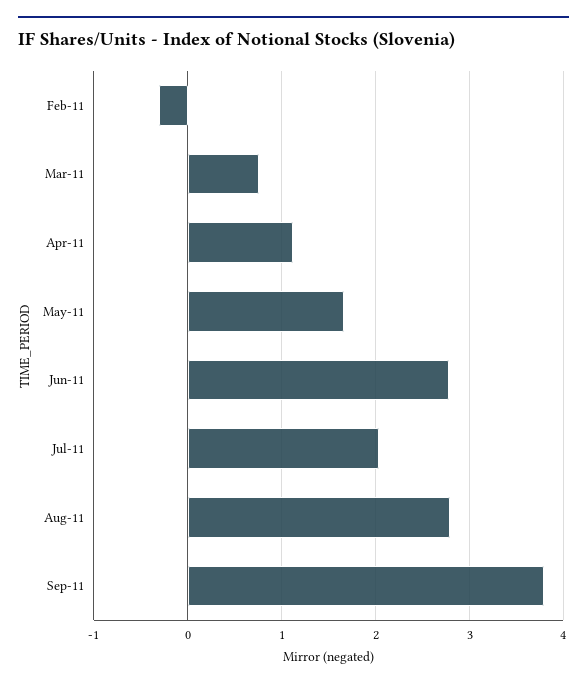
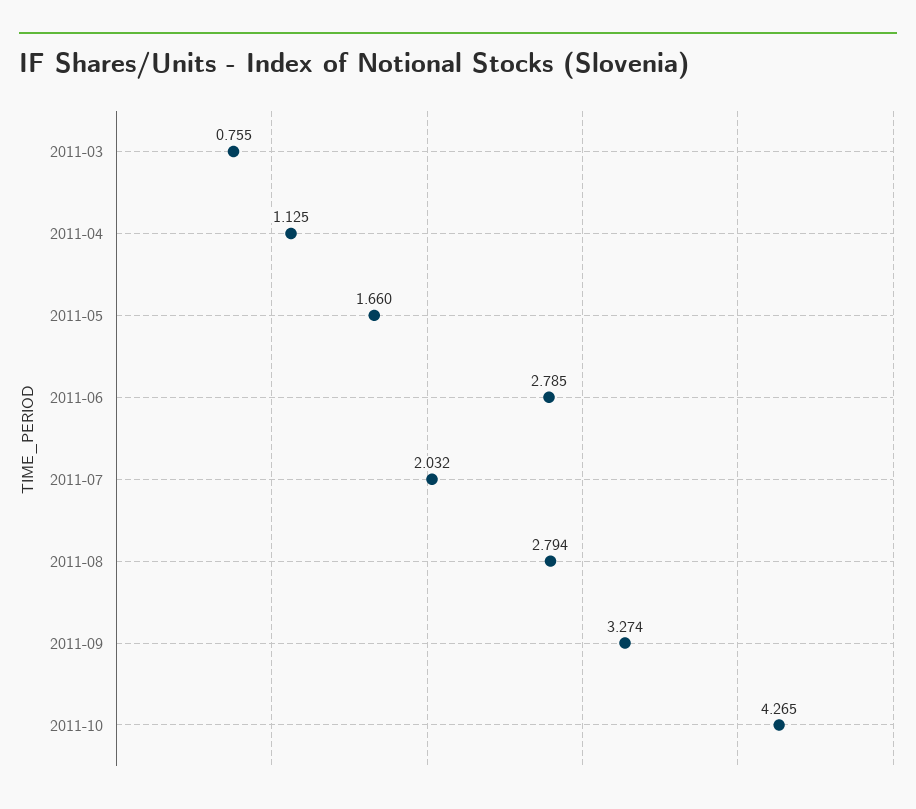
Feb-11: -0.3 -> none
Sep-11: 3.8 -> 3.274
2011-10: none -> 4.265

